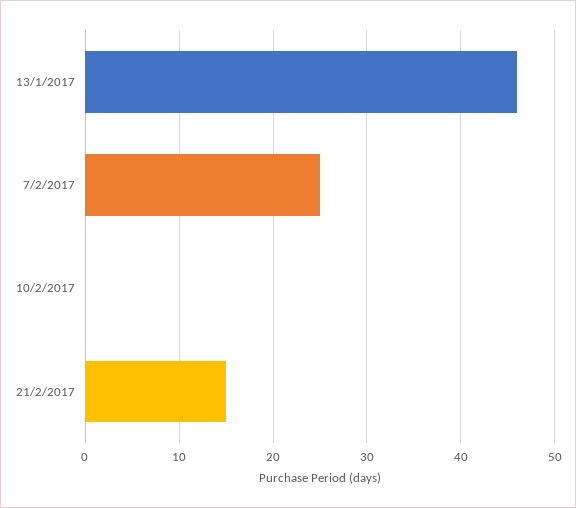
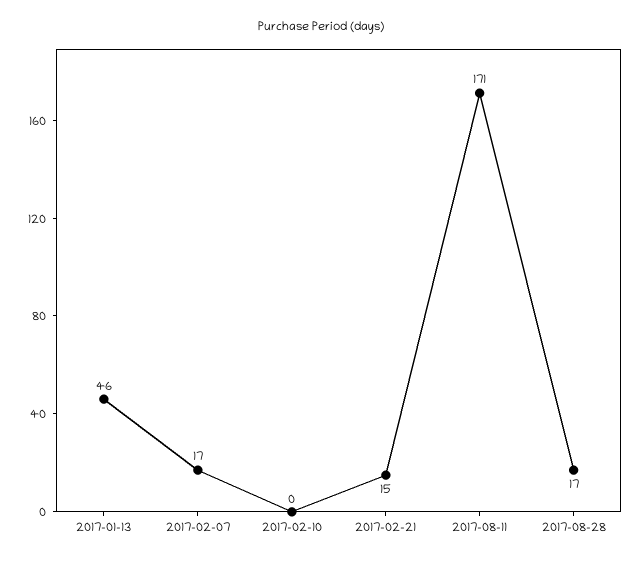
7/2/2017: 25 -> 17
2017-08-11: none -> 171
2017-08-28: none -> 17

